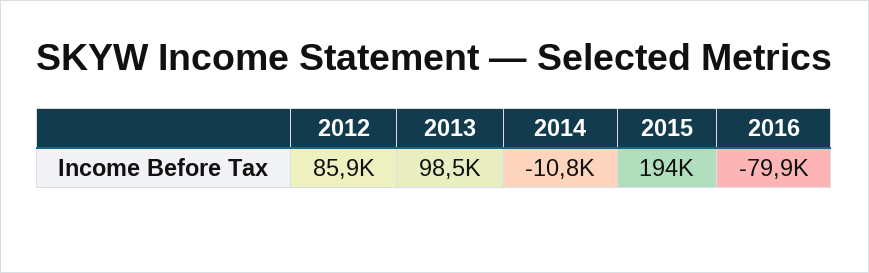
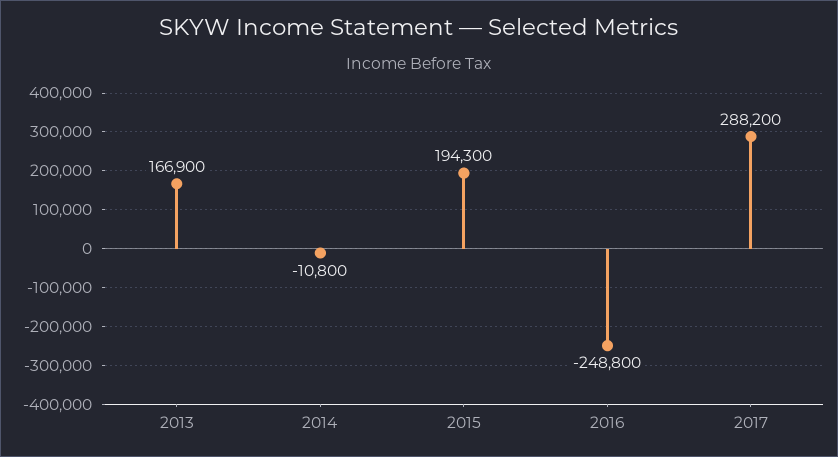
2012: 85900 -> none
2013: 98500 -> 166900
2016: -79900 -> -248800
2017: none -> 288200

